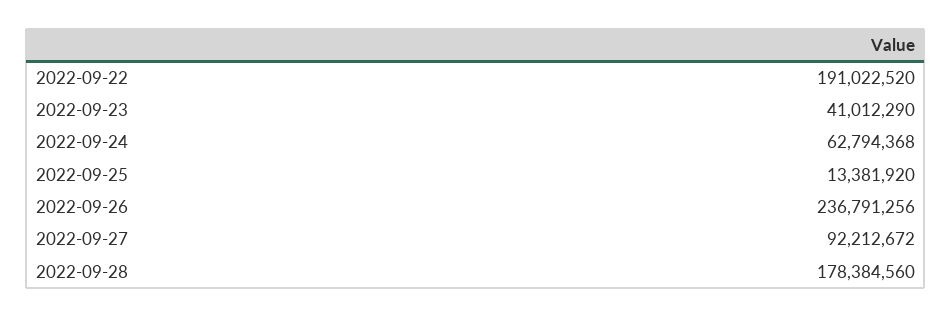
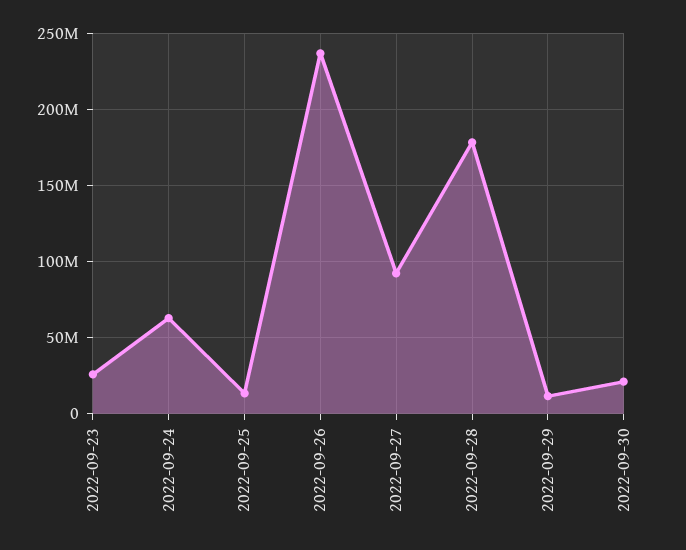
2022-09-22: 191022520 -> none
2022-09-23: 41012290 -> 25000000
2022-09-29: none -> 10000000
2022-09-30: none -> 20000000

